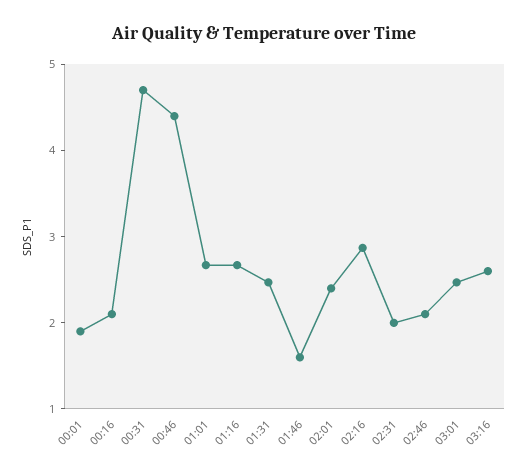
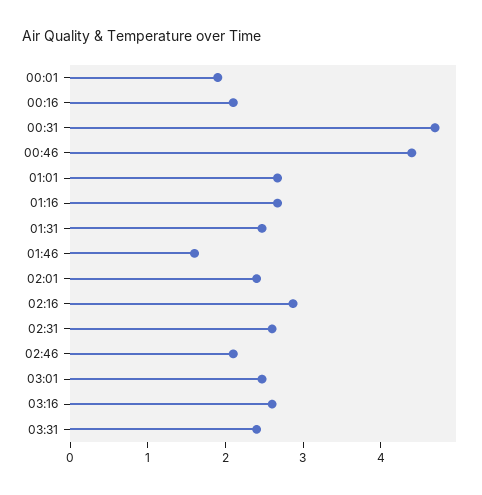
02:31: 2 -> 2.6
03:31: none -> 2.4

